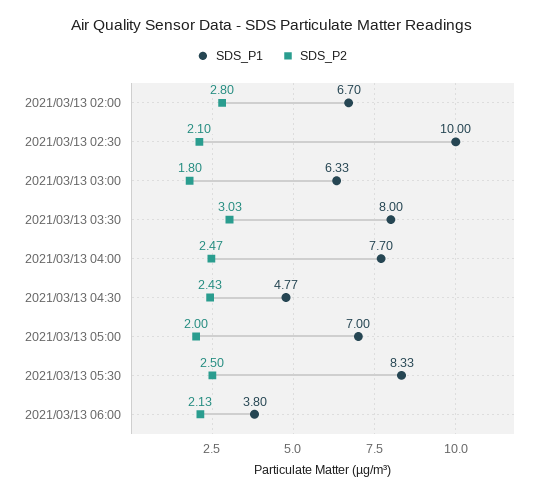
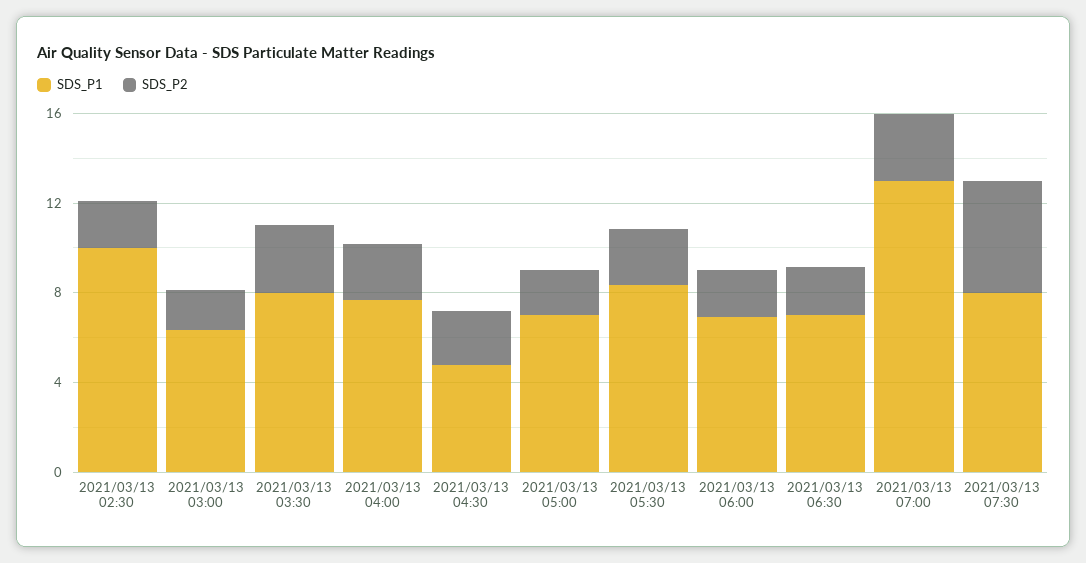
SDS_P1, 2021/03/13 02:00: 6.7 -> none
SDS_P2, 2021/03/13 02:00: 2.8 -> none
SDS_P1, 2021/03/13 06:00: 3.8 -> 7
SDS_P1, 2021/03/13 06:30: none -> 7
SDS_P2, 2021/03/13 06:30: none -> 2
SDS_P1, 2021/03/13 07:00: none -> 13
SDS_P2, 2021/03/13 07:00: none -> 3
SDS_P1, 2021/03/13 07:30: none -> 8
SDS_P2, 2021/03/13 07:30: none -> 5

